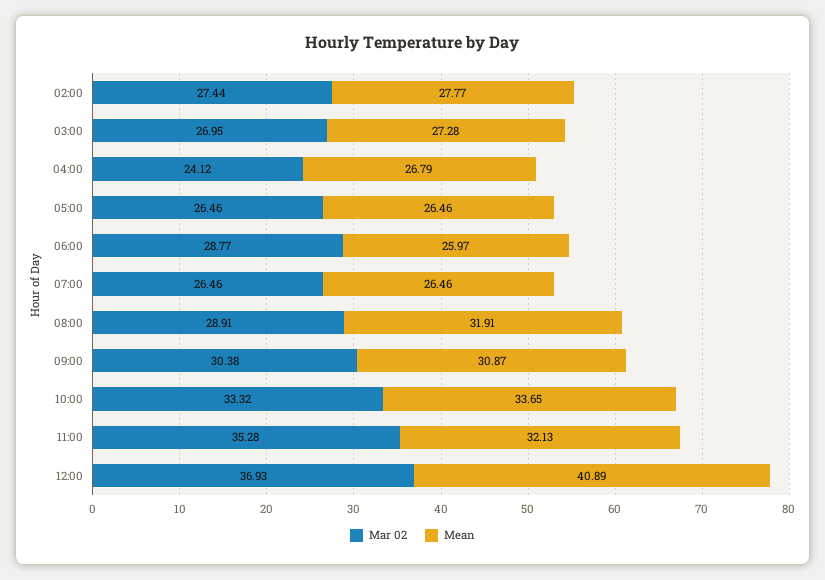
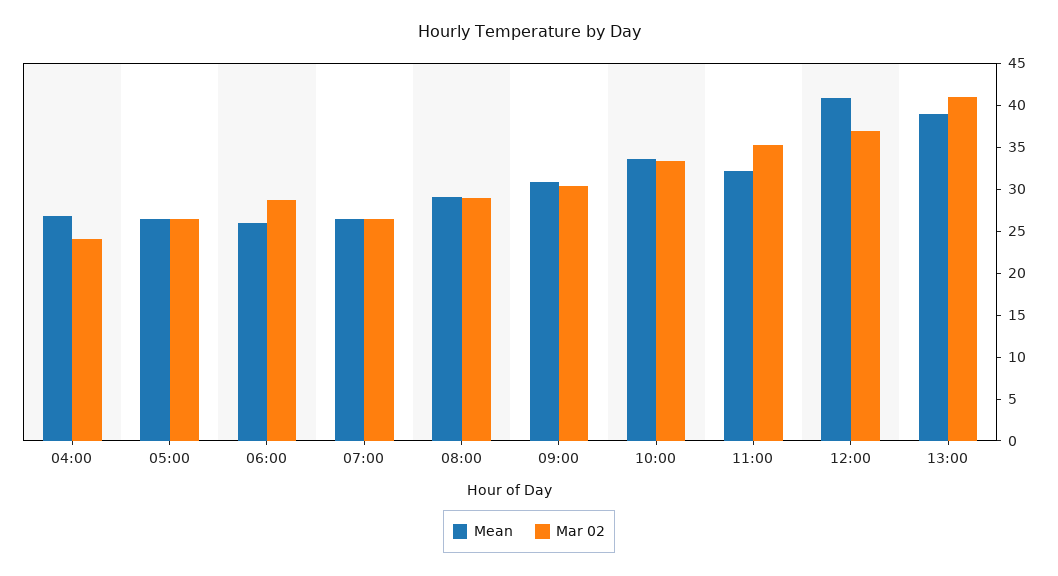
Mar 02, 02:00: 27.44 -> none
Mean, 02:00: 27.77 -> none
Mar 02, 03:00: 26.95 -> none
Mean, 03:00: 27.28 -> none
Mean, 08:00: 31.91 -> 29
Mean, 13:00: none -> 39
Mar 02, 13:00: none -> 41

